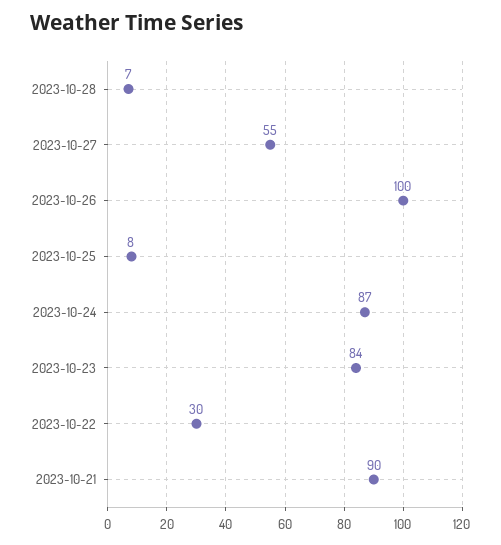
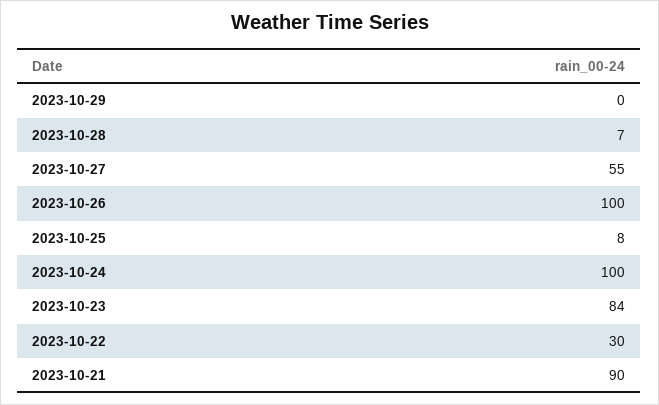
2023-10-24: 87 -> 100
2023-10-29: none -> 0

